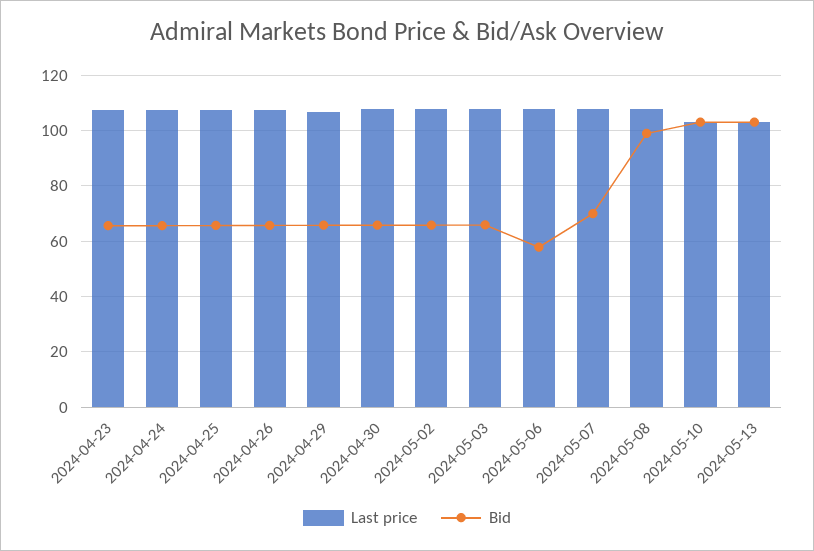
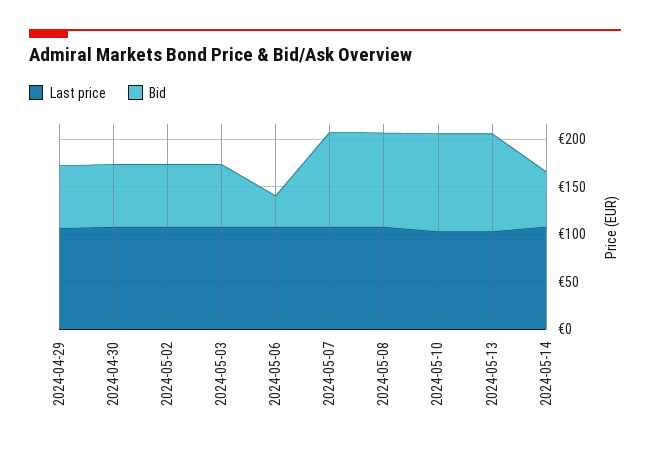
Last price, 2024-04-23: 107.5 -> none
Bid, 2024-04-23: 65 -> none
Last price, 2024-04-24: 107.5 -> none
Bid, 2024-04-24: 65 -> none
Last price, 2024-04-25: 107.5 -> none
Bid, 2024-04-25: 65 -> none
Last price, 2024-04-26: 107.5 -> none
Bid, 2024-04-26: 65 -> none
Bid, 2024-05-06: 57.5 -> 30
Bid, 2024-05-07: 70 -> 100
Last price, 2024-05-14: none -> 110
Bid, 2024-05-14: none -> 60

